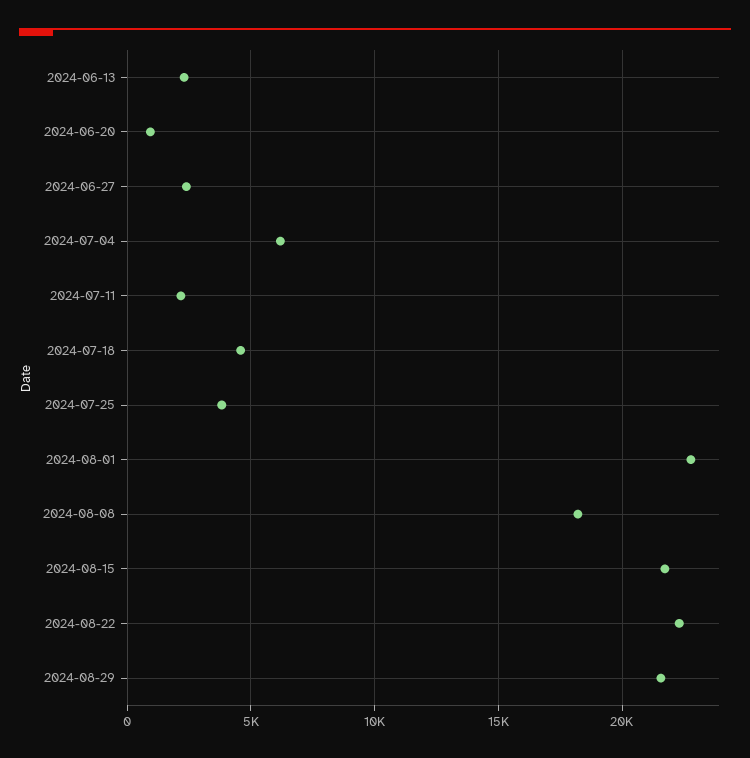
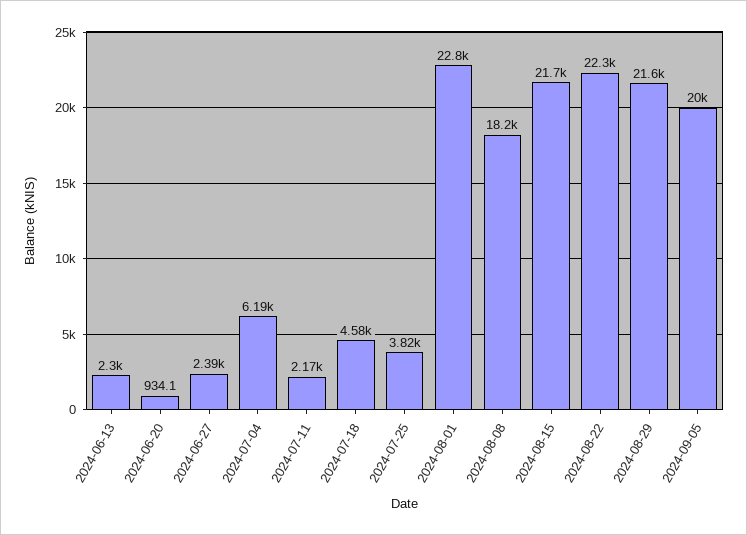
2024-09-05: none -> 20000

